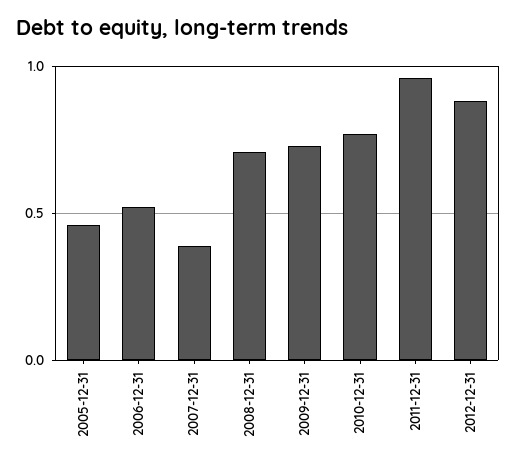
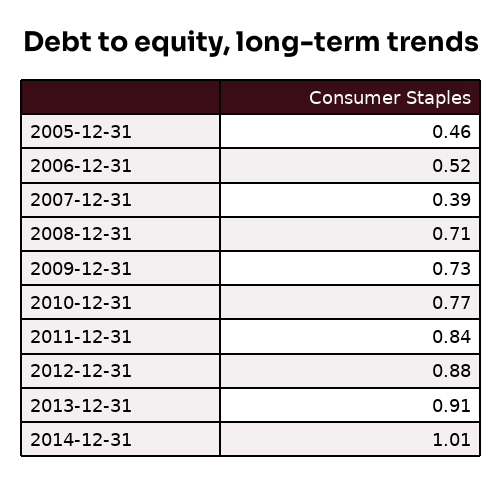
2011-12-31: 0.95 -> 0.84
2013-12-31: none -> 0.91
2014-12-31: none -> 1.01

